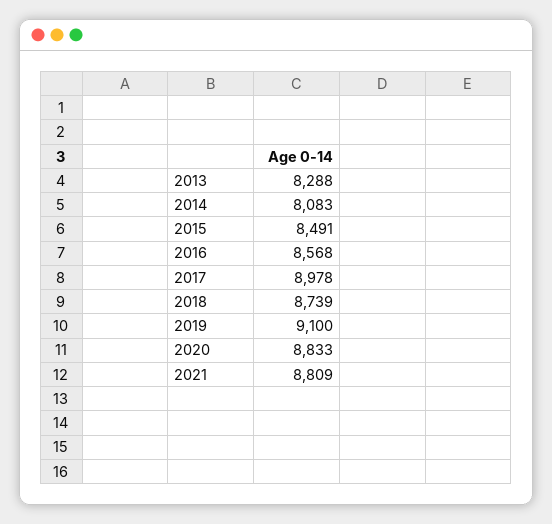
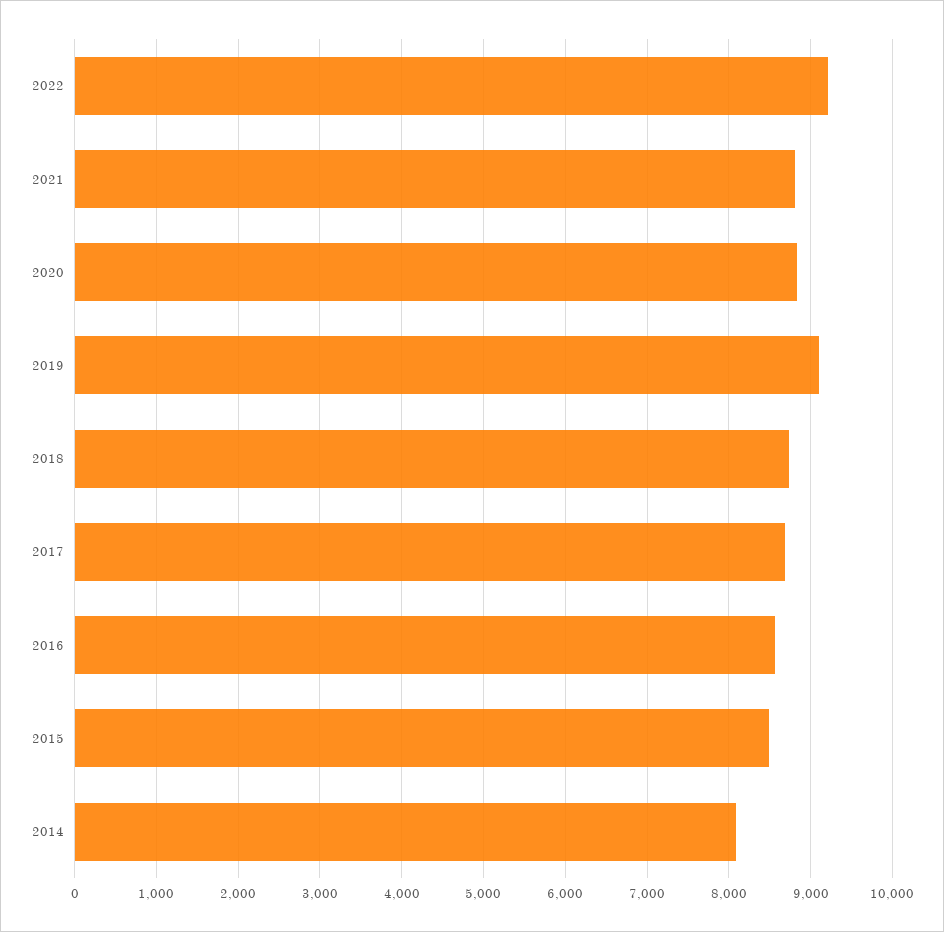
2013: 8288 -> none
2017: 8978 -> 8700
2022: none -> 9200

